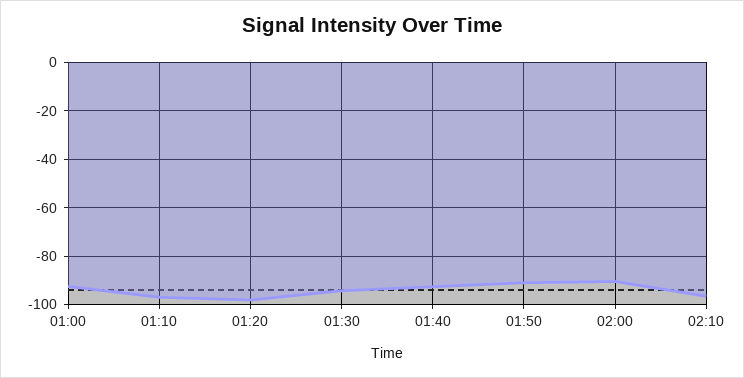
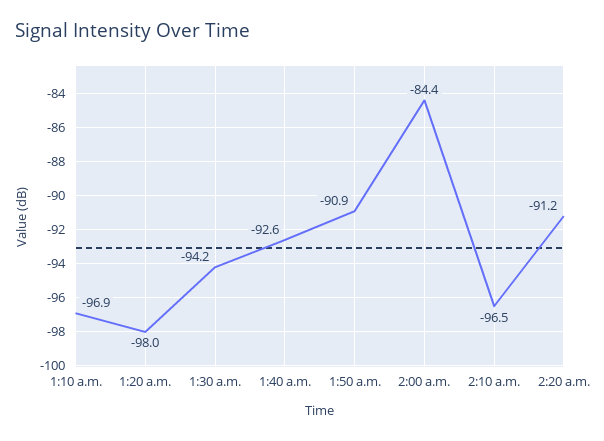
01:00: -92.5 -> none
02:00: -90 -> -84.4
2:20 a.m.: none -> -91.2

